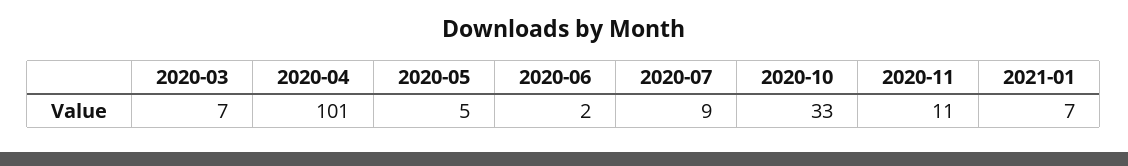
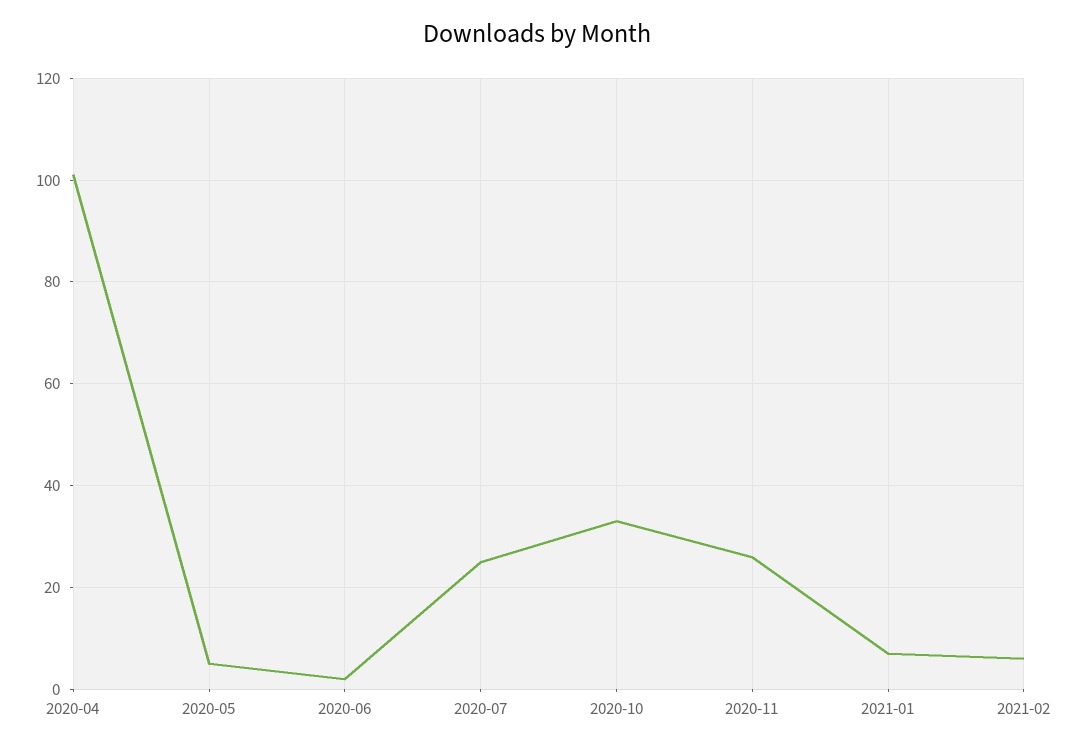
2020-03: 7 -> none
2020-07: 9 -> 25
2020-11: 11 -> 25
2021-02: none -> 5

